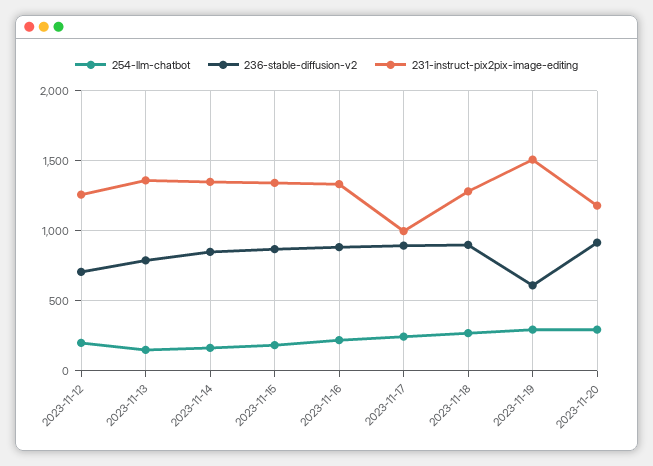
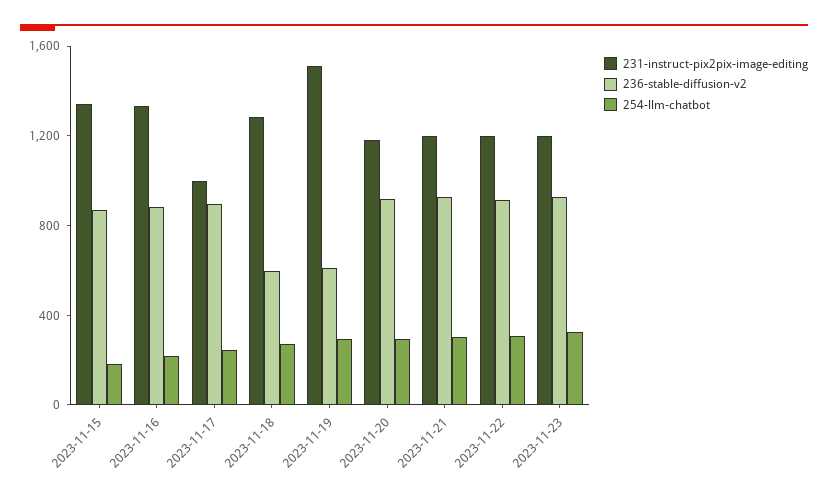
254-llm-chatbot, 2023-11-12: 200 -> none
236-stable-diffusion-v2, 2023-11-12: 700 -> none
231-instruct-pix2pix-image-editing, 2023-11-12: 1250 -> none
254-llm-chatbot, 2023-11-13: 150 -> none
236-stable-diffusion-v2, 2023-11-13: 800 -> none
231-instruct-pix2pix-image-editing, 2023-11-13: 1350 -> none
254-llm-chatbot, 2023-11-14: 150 -> none
236-stable-diffusion-v2, 2023-11-14: 850 -> none
231-instruct-pix2pix-image-editing, 2023-11-14: 1350 -> none
236-stable-diffusion-v2, 2023-11-18: 900 -> 600
231-instruct-pix2pix-image-editing, 2023-11-21: none -> 1200
236-stable-diffusion-v2, 2023-11-21: none -> 900
254-llm-chatbot, 2023-11-21: none -> 300
231-instruct-pix2pix-image-editing, 2023-11-22: none -> 1200
236-stable-diffusion-v2, 2023-11-22: none -> 900
254-llm-chatbot, 2023-11-22: none -> 300
231-instruct-pix2pix-image-editing, 2023-11-23: none -> 1200
236-stable-diffusion-v2, 2023-11-23: none -> 900
254-llm-chatbot, 2023-11-23: none -> 300

